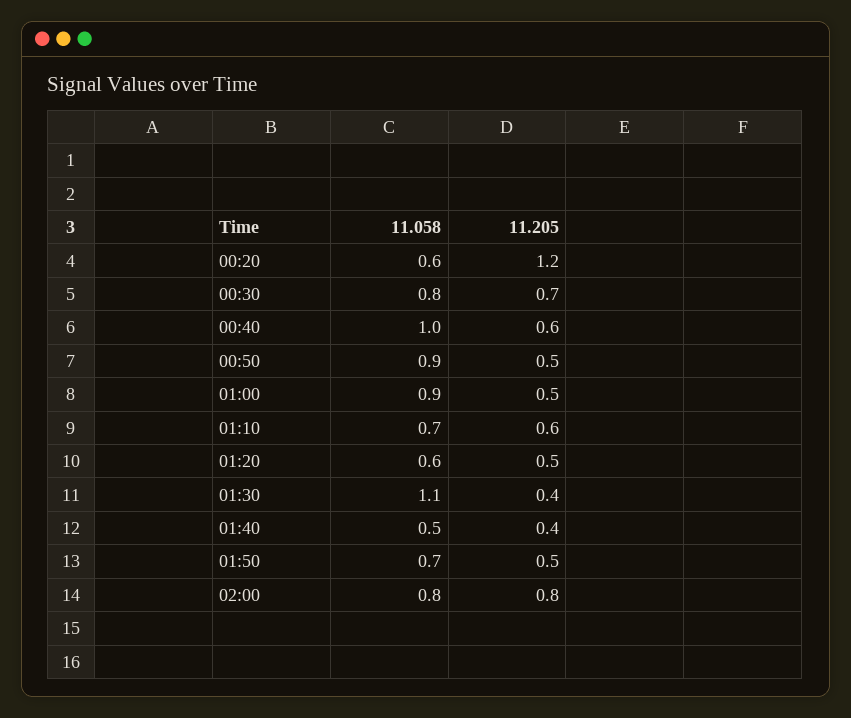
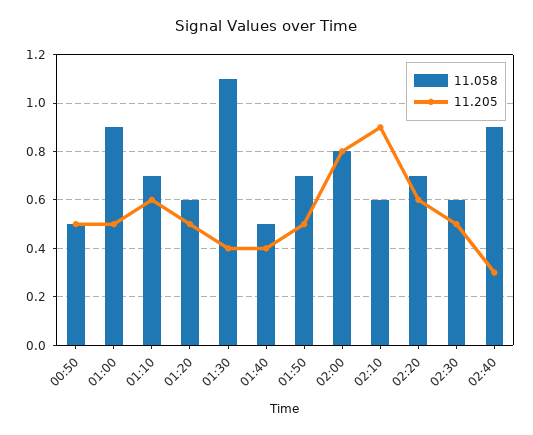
11.058, 00:20: 0.6 -> none
11.205, 00:20: 1.2 -> none
11.058, 00:30: 0.8 -> none
11.205, 00:30: 0.7 -> none
11.058, 00:40: 1 -> none
11.205, 00:40: 0.6 -> none
11.058, 00:50: 0.9 -> 0.5
11.058, 02:10: none -> 0.6
11.205, 02:10: none -> 0.9
11.058, 02:20: none -> 0.7
11.205, 02:20: none -> 0.6
11.058, 02:30: none -> 0.6
11.205, 02:30: none -> 0.5
11.058, 02:40: none -> 0.9
11.205, 02:40: none -> 0.3

